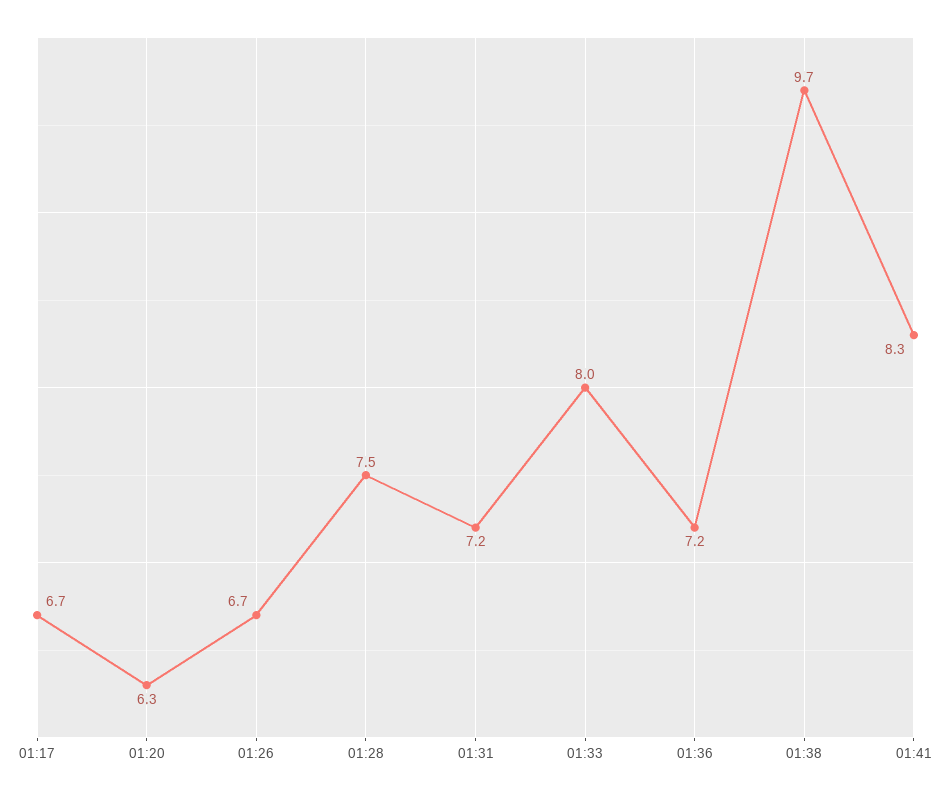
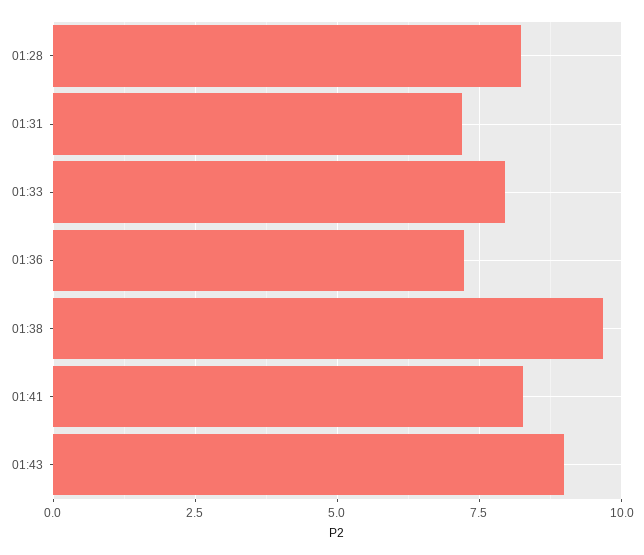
01:17: 6.7 -> none
01:20: 6.3 -> none
01:26: 6.7 -> none
01:28: 7.5 -> 8.25
01:43: none -> 9

